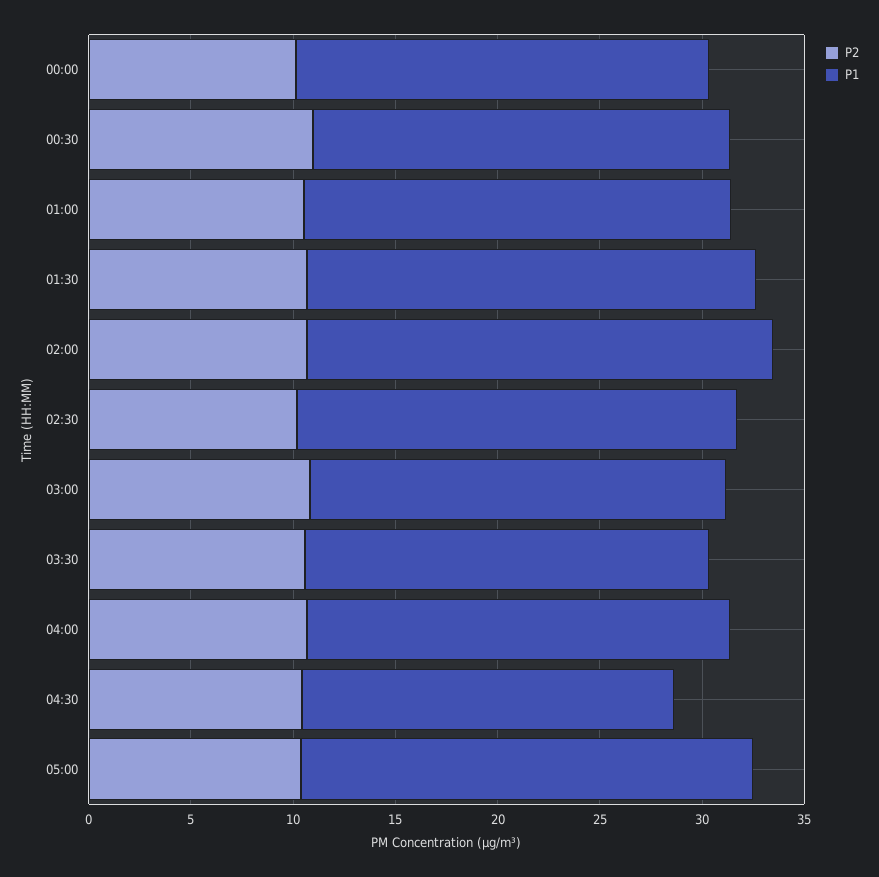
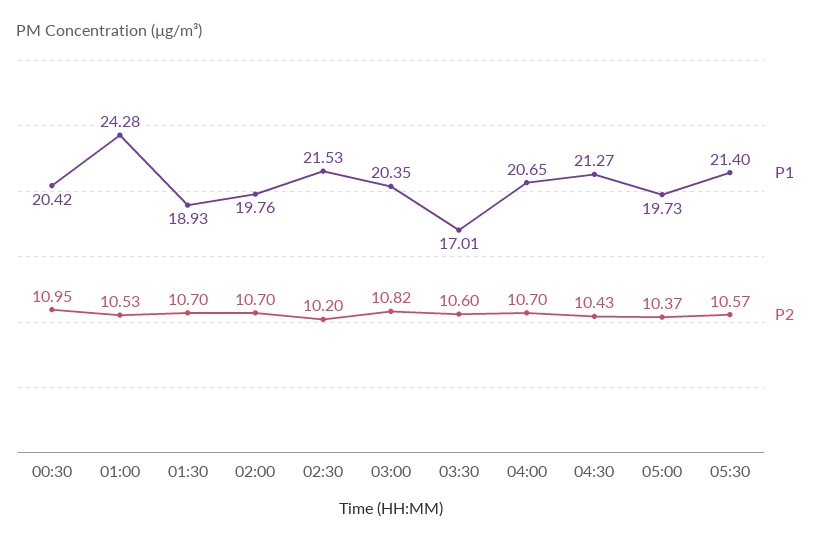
P2, 00:00: 10 -> none
P1, 00:00: 20 -> none
P1, 01:00: 21 -> 24.28
P1, 01:30: 22 -> 18.93
P1, 02:00: 23 -> 19.76
P1, 03:30: 20 -> 17.01
P1, 04:30: 18 -> 21.27
P1, 05:00: 22 -> 19.73
P1, 05:30: none -> 21.4
P2, 05:30: none -> 10.57

